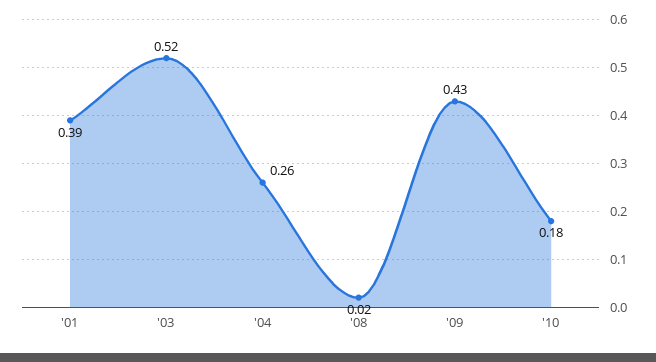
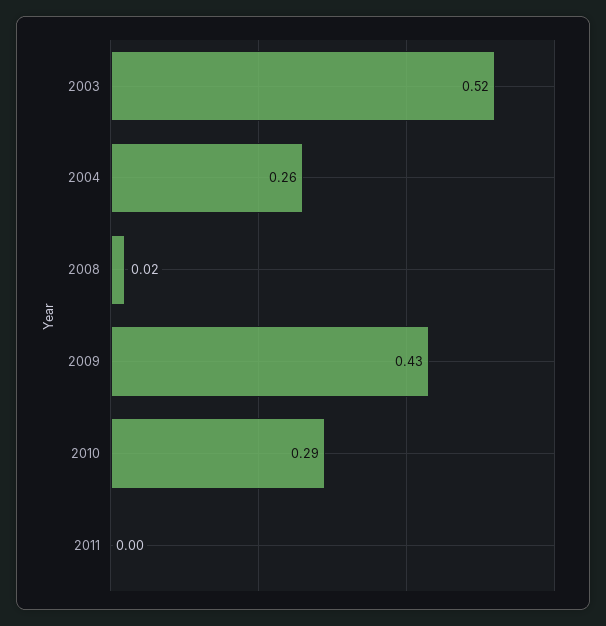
'01: 0.39 -> none
'10: 0.18 -> 0.29
2011: none -> 0

